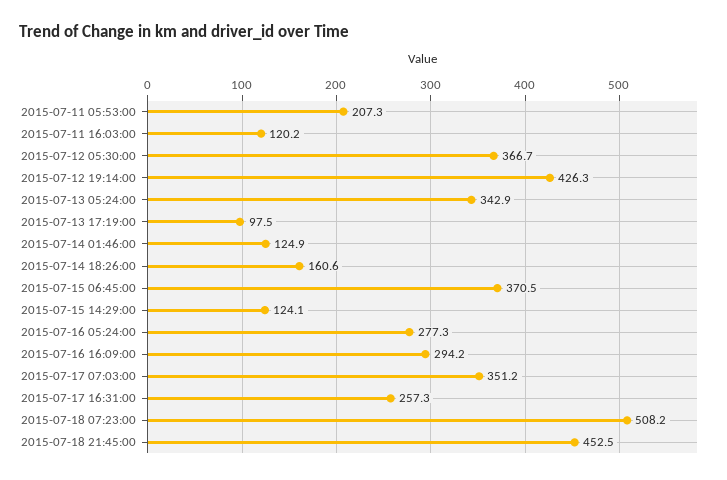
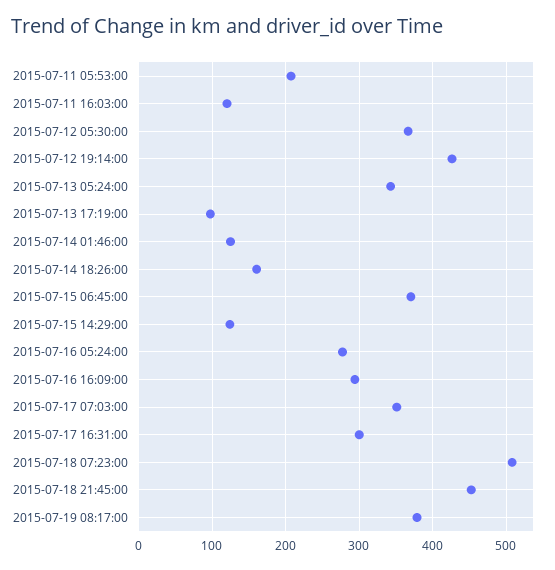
2015-07-17 16:31:00: 257.3 -> 300
2015-07-19 08:17:00: none -> 380

